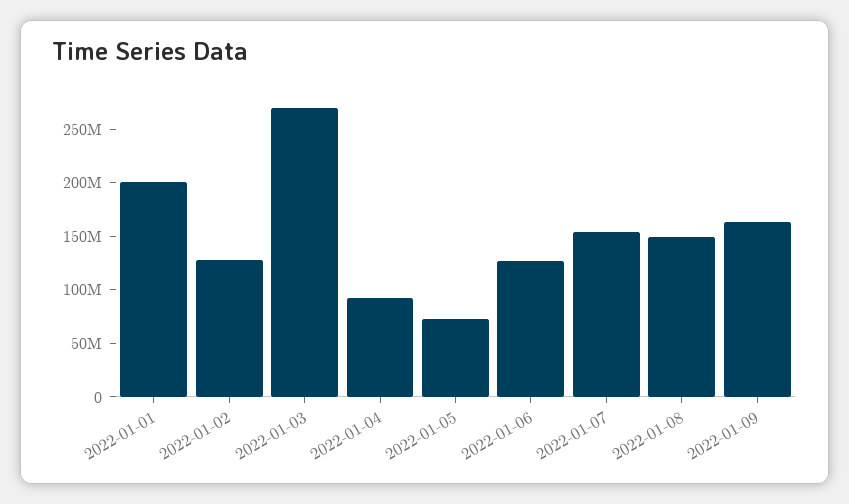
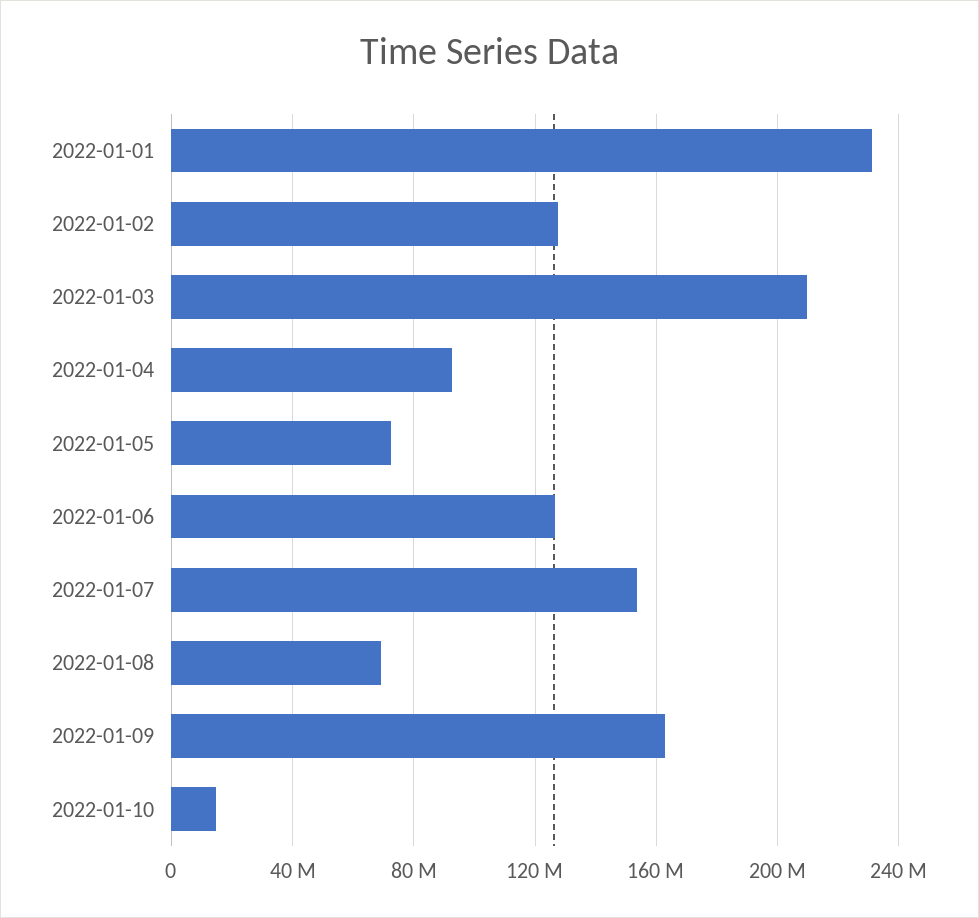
2022-01-01: 200000000 -> 230000000
2022-01-03: 270000000 -> 210000000
2022-01-08: 150000000 -> 70000000
2022-01-10: none -> 15000000

